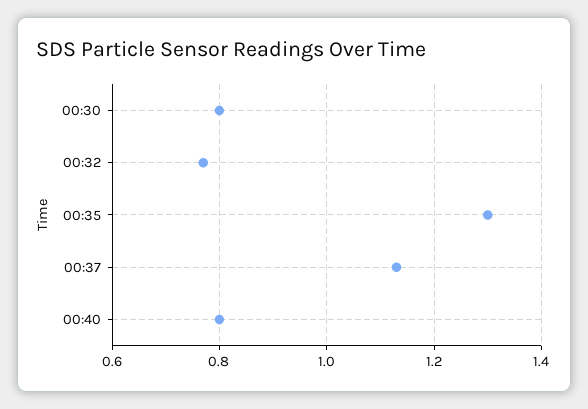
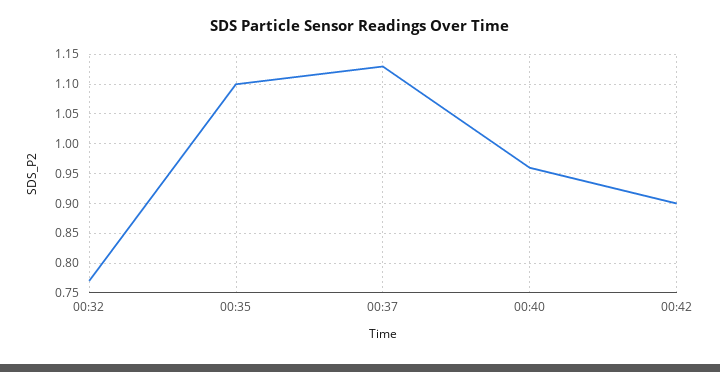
00:30: 0.8 -> none
00:35: 1.3 -> 1.1
00:40: 0.8 -> 0.95
00:42: none -> 0.9

